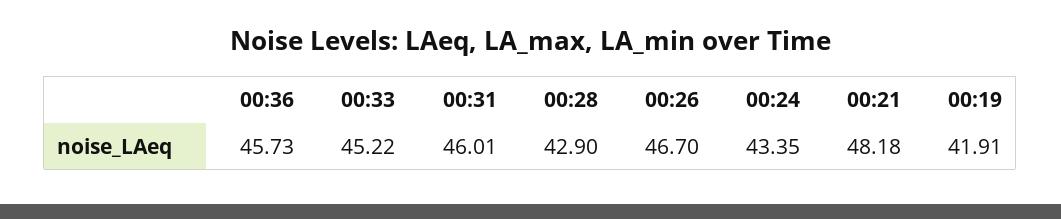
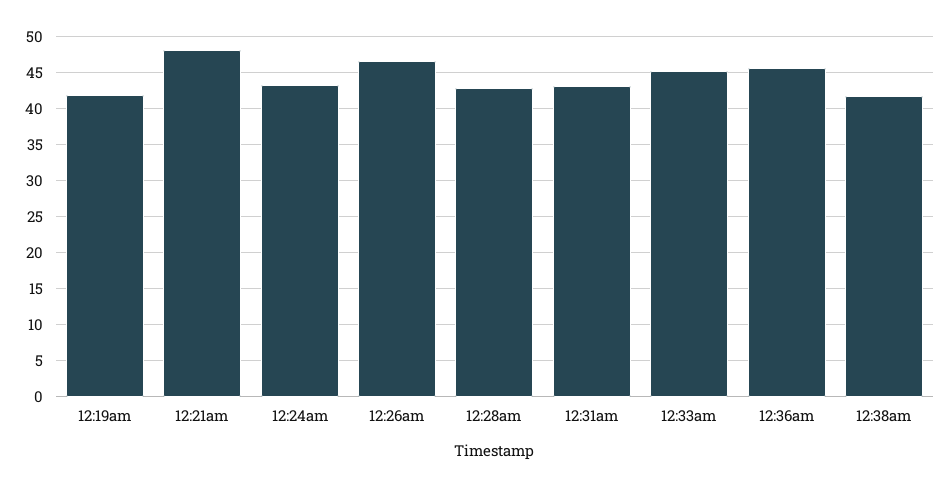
00:31: 46.01 -> 43
12:38am: none -> 42

